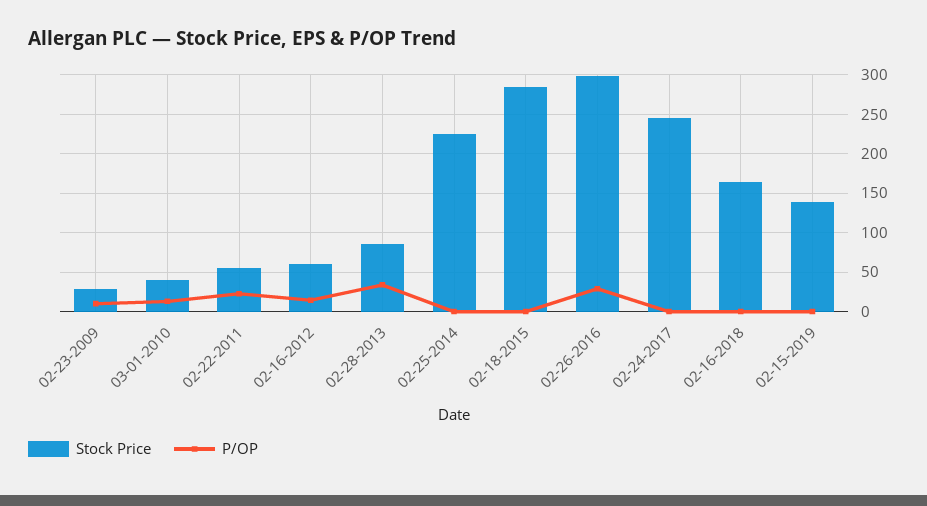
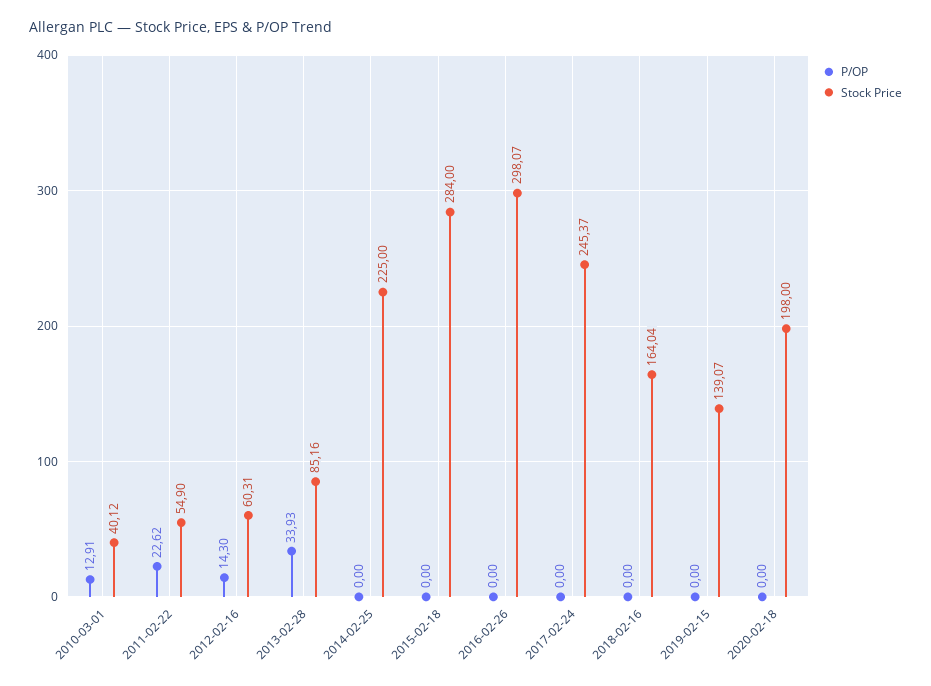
Stock Price, 02-23-2009: 30 -> none
P/OP, 02-23-2009: 10 -> none
P/OP, 02-26-2016: 30 -> 0
P/OP, 2020-02-18: none -> 0
Stock Price, 2020-02-18: none -> 198

